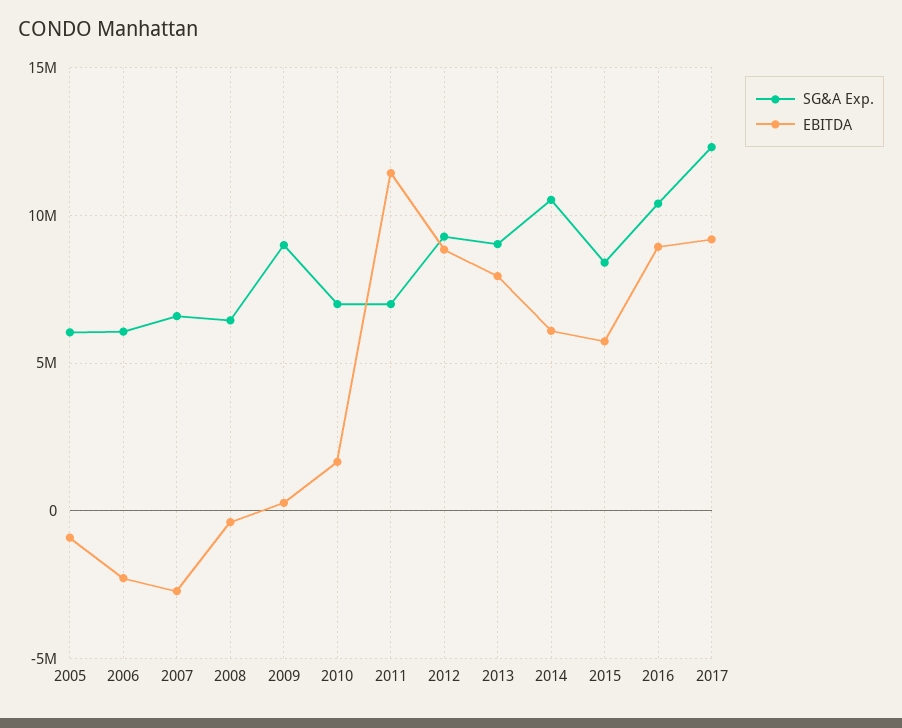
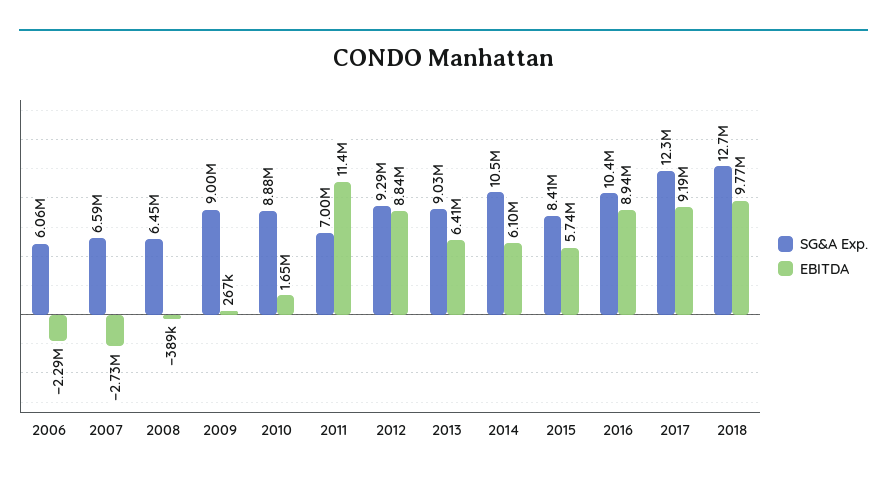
SG&A Exp., 2005: 6000000 -> none
EBITDA, 2005: -1000000 -> none
SG&A Exp., 2010: 7000000 -> 8880000
EBITDA, 2013: 8000000 -> 6410000
SG&A Exp., 2018: none -> 12700000
EBITDA, 2018: none -> 9770000

